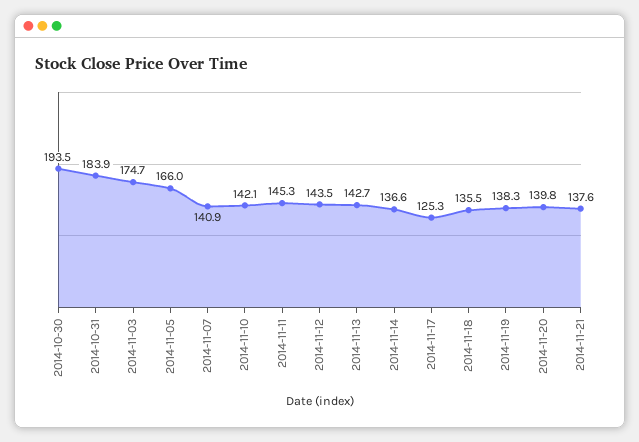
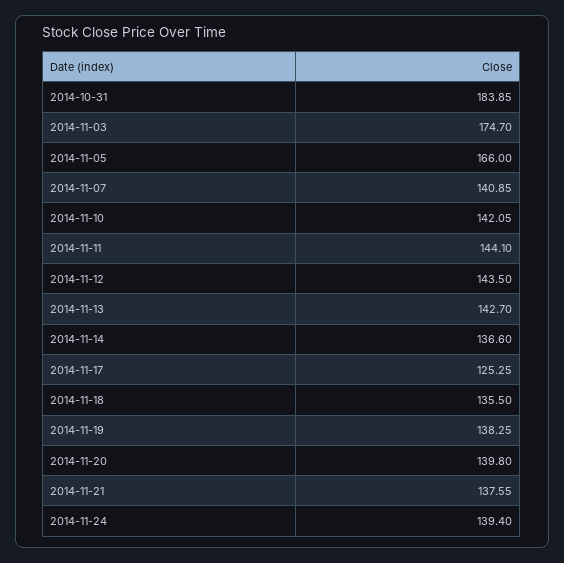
2014-10-30: 193.5 -> none
2014-11-11: 145.3 -> 144.1
2014-11-24: none -> 139.4

